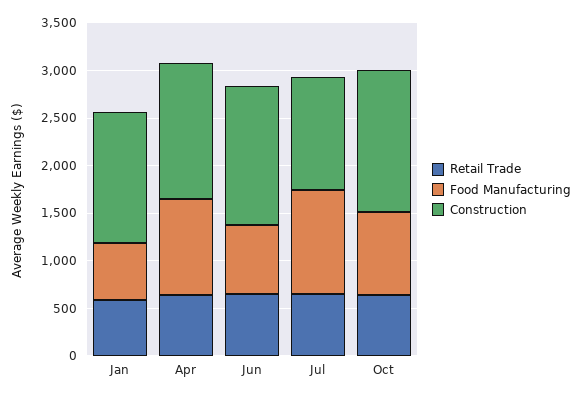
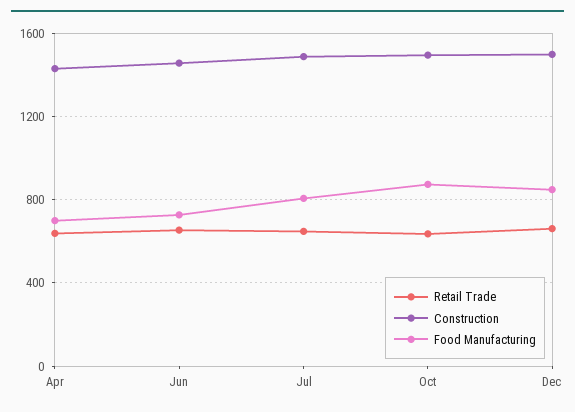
Retail Trade, Jan: 600 -> none
Food Manufacturing, Jan: 600 -> none
Construction, Jan: 1400 -> none
Food Manufacturing, Apr: 1000 -> 700
Food Manufacturing, Jul: 1100 -> 800
Construction, Jul: 1200 -> 1500
Retail Trade, Dec: none -> 650
Construction, Dec: none -> 1500
Food Manufacturing, Dec: none -> 850

